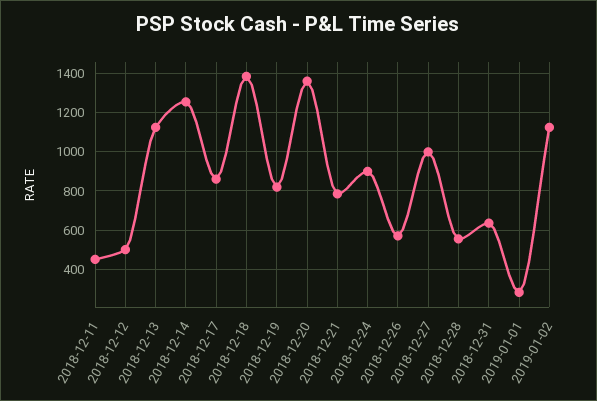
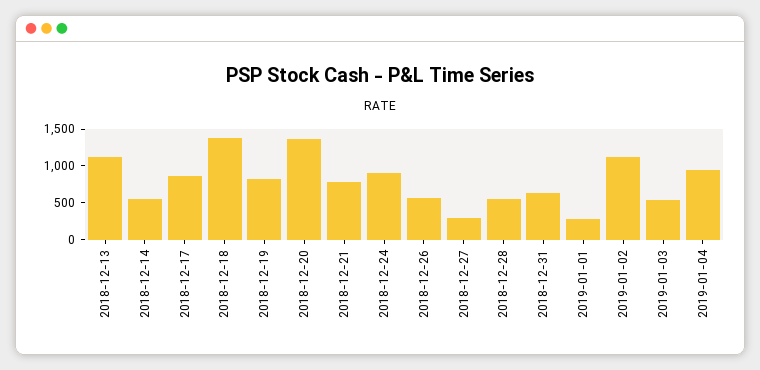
2018-12-11: 450 -> none
2018-12-12: 500 -> none
2018-12-14: 1250 -> 500
2018-12-27: 1000 -> 250
2019-01-03: none -> 500
2019-01-04: none -> 1000

